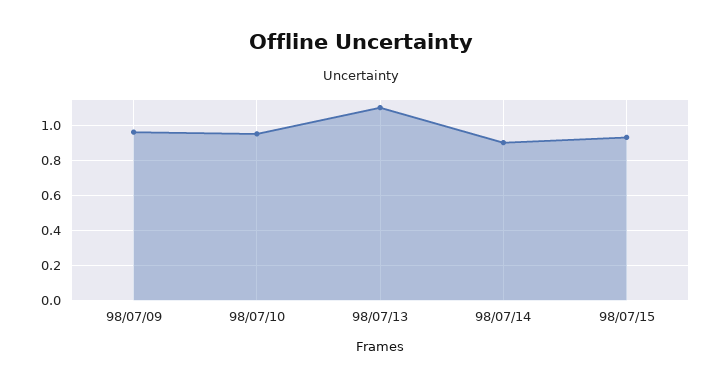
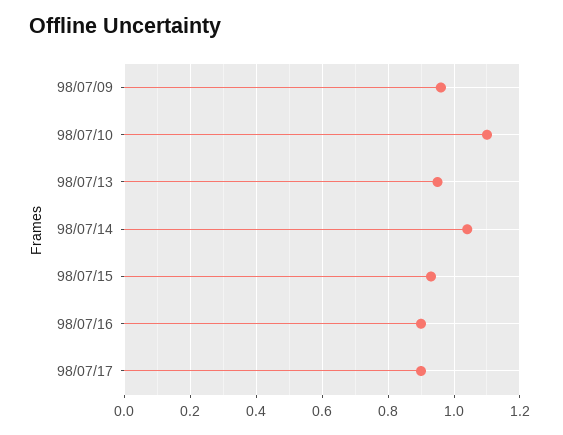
98/07/10: 0.95 -> 1.1
98/07/13: 1.1 -> 0.95
98/07/14: 0.9 -> 1.05
98/07/16: none -> 0.9
98/07/17: none -> 0.9

